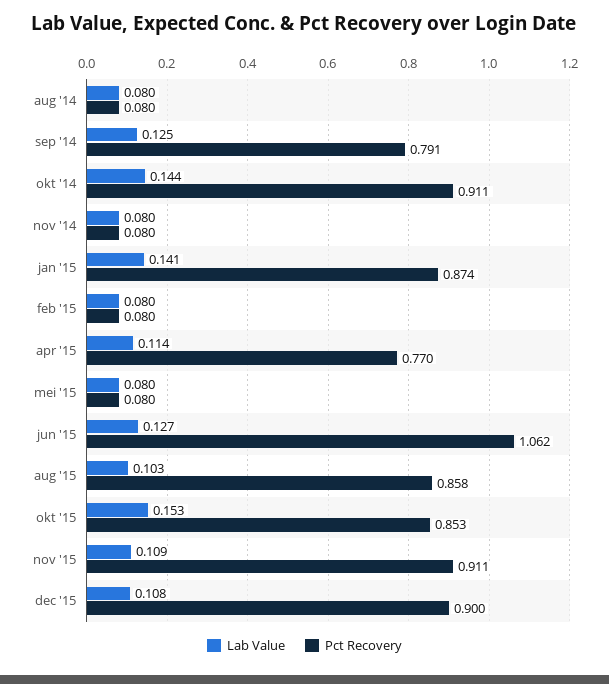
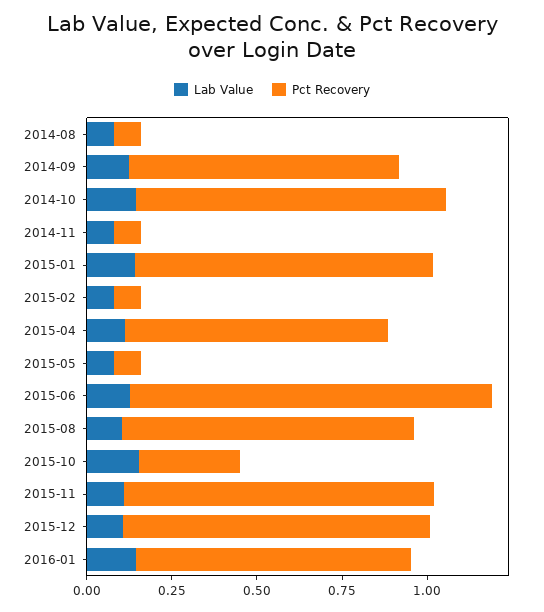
Pct Recovery, okt '15: 0.853 -> 0.3
Lab Value, 2016-01: none -> 0.15
Pct Recovery, 2016-01: none -> 0.8

